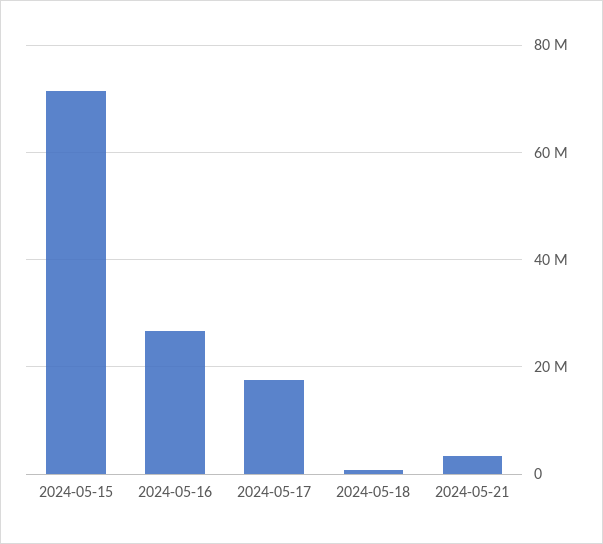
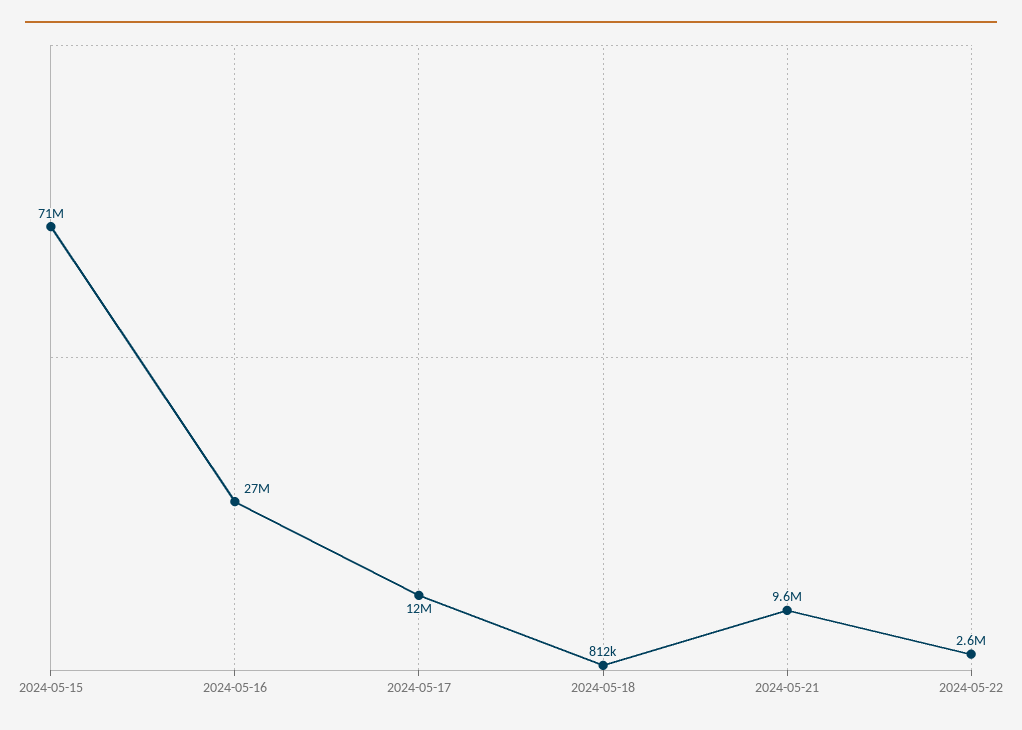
2024-05-17: 18000000 -> 12000000
2024-05-21: 4000000 -> 9600000
2024-05-22: none -> 2600000

